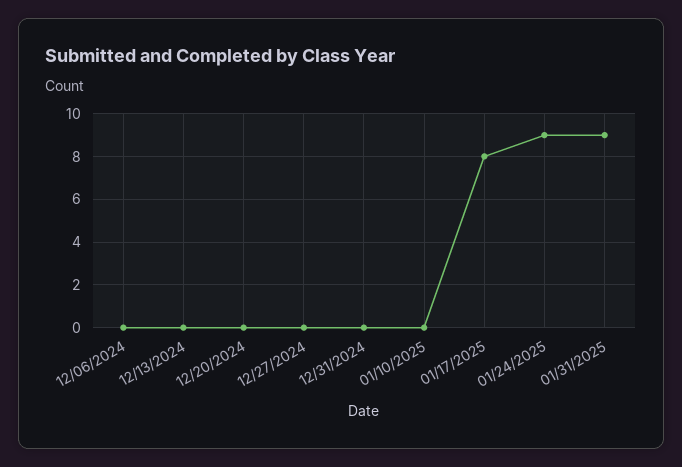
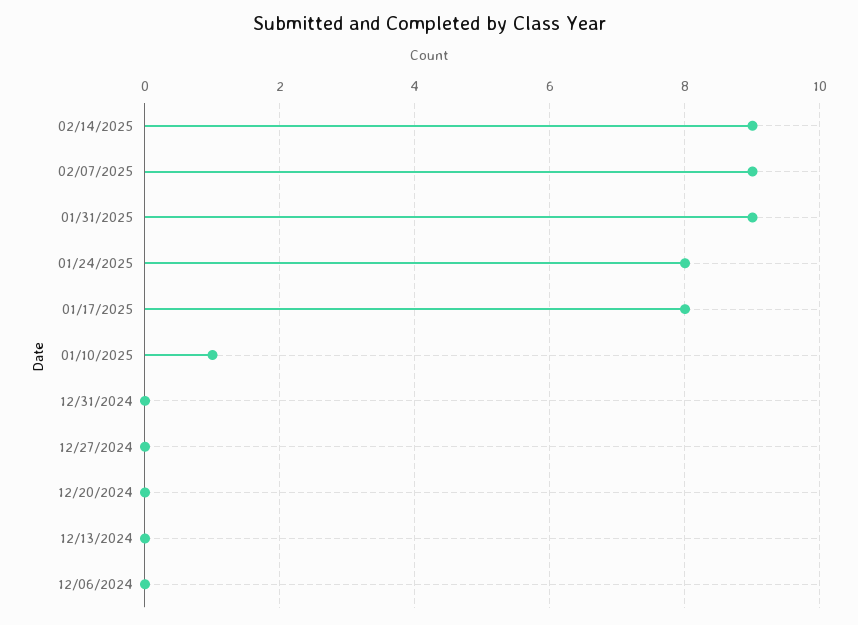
01/10/2025: 0 -> 1
01/24/2025: 9 -> 8
02/14/2025: none -> 9
02/07/2025: none -> 9

